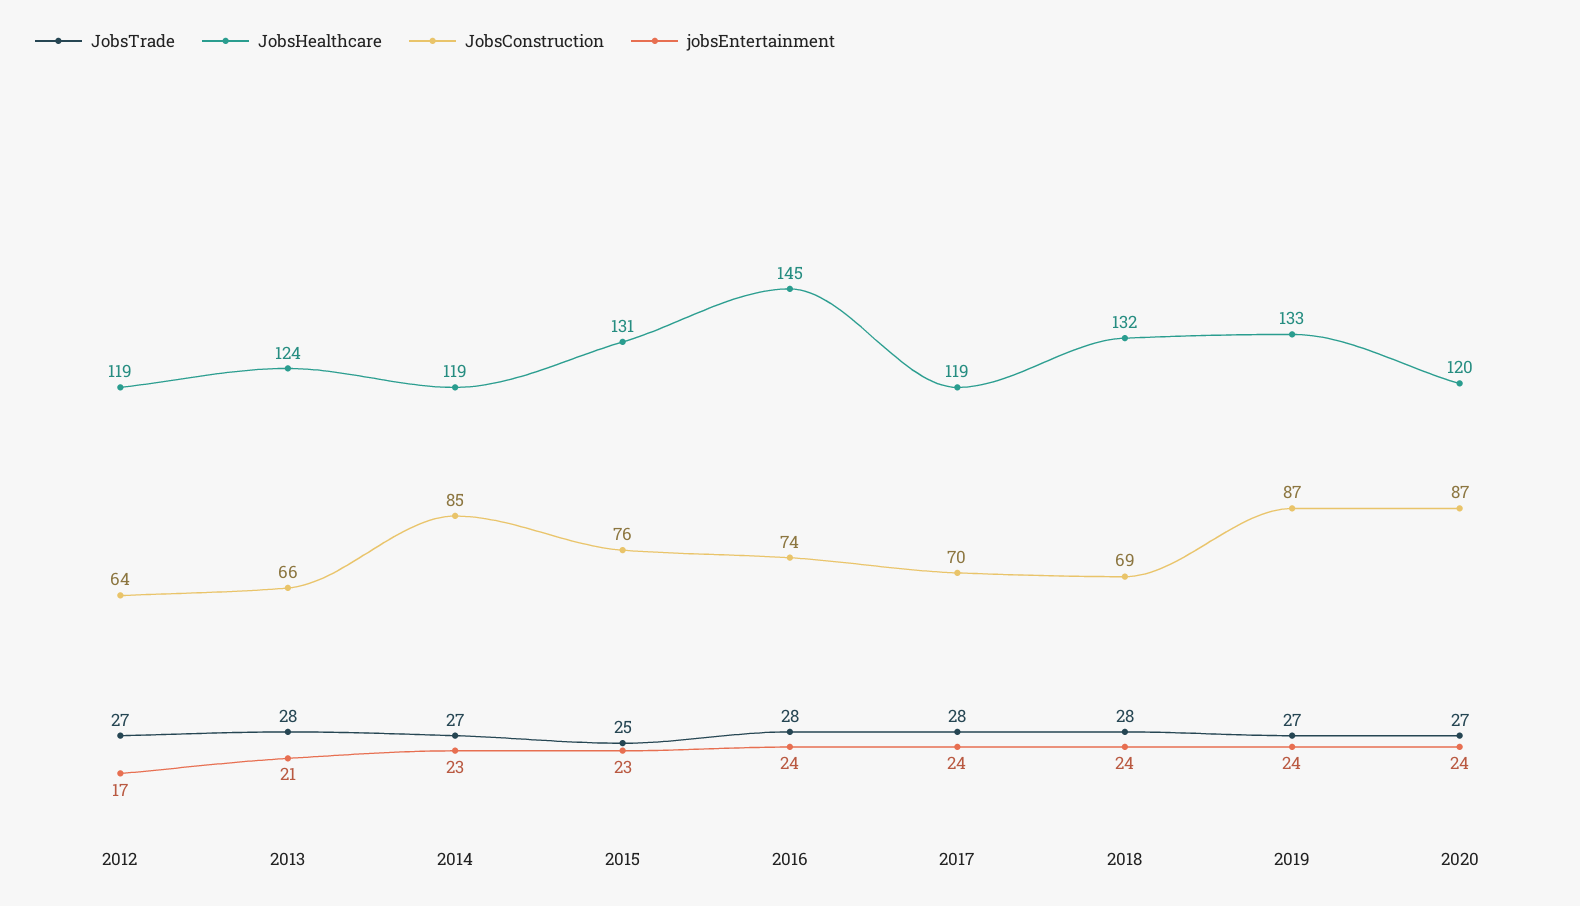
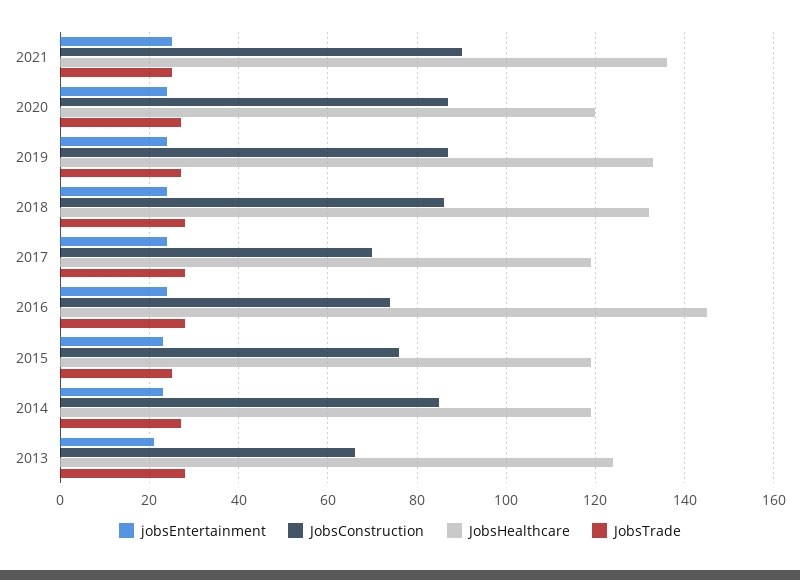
JobsTrade, 2012: 27 -> none
JobsHealthcare, 2012: 119 -> none
JobsConstruction, 2012: 64 -> none
jobsEntertainment, 2012: 17 -> none
JobsHealthcare, 2015: 131 -> 120
JobsConstruction, 2018: 69 -> 85
jobsEntertainment, 2021: none -> 25
JobsConstruction, 2021: none -> 90
JobsHealthcare, 2021: none -> 135
JobsTrade, 2021: none -> 25

